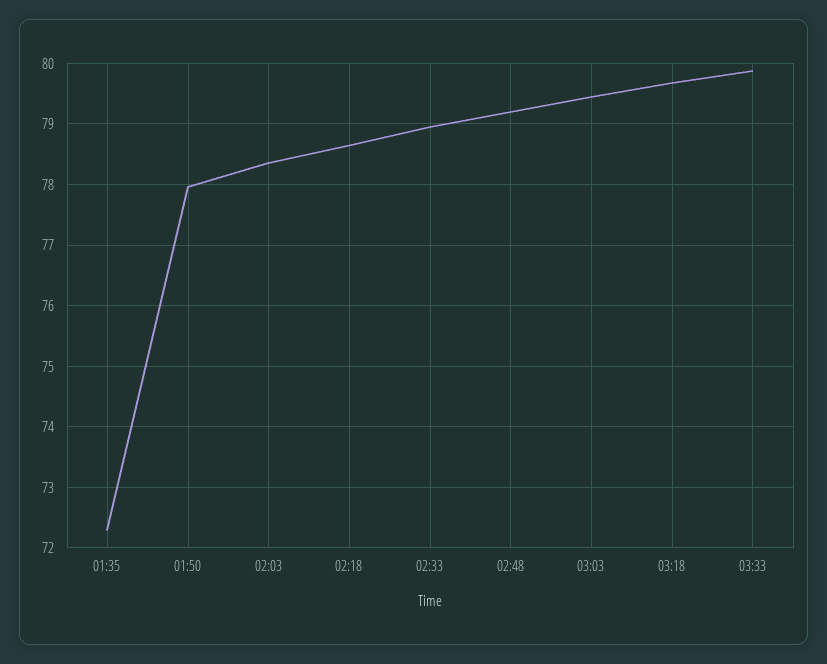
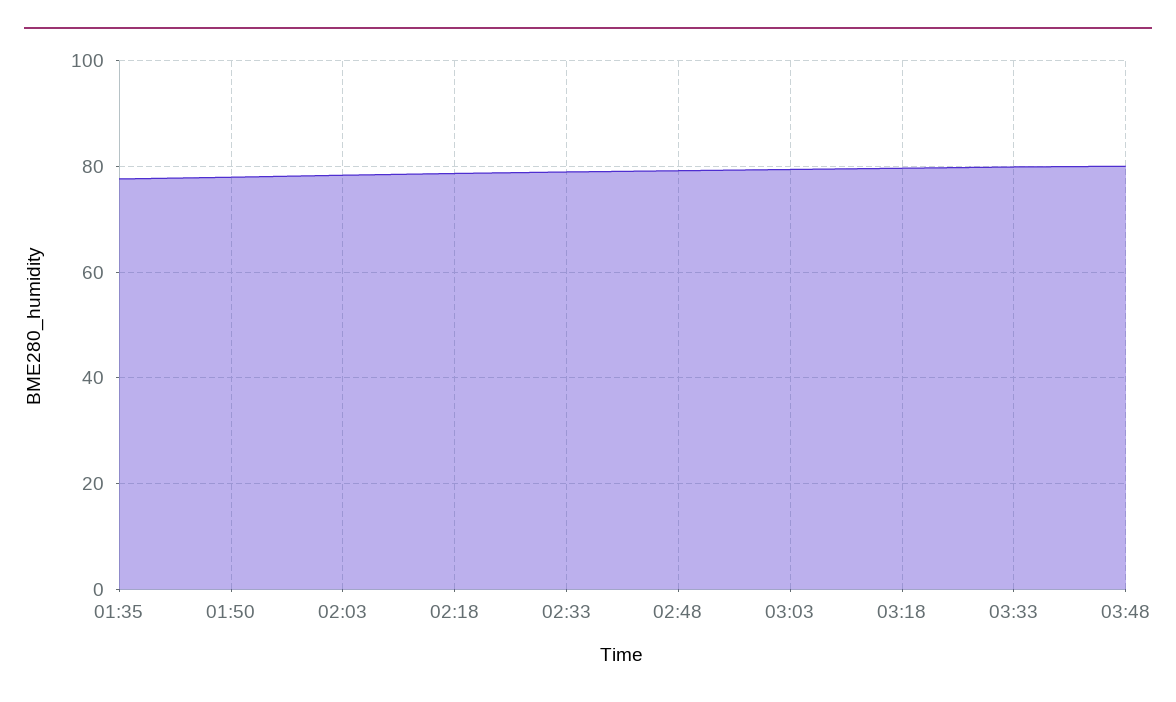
01:35: 72.3 -> 78
03:48: none -> 80

